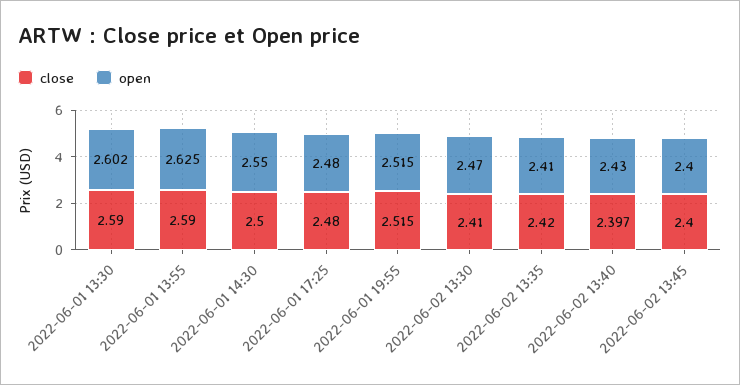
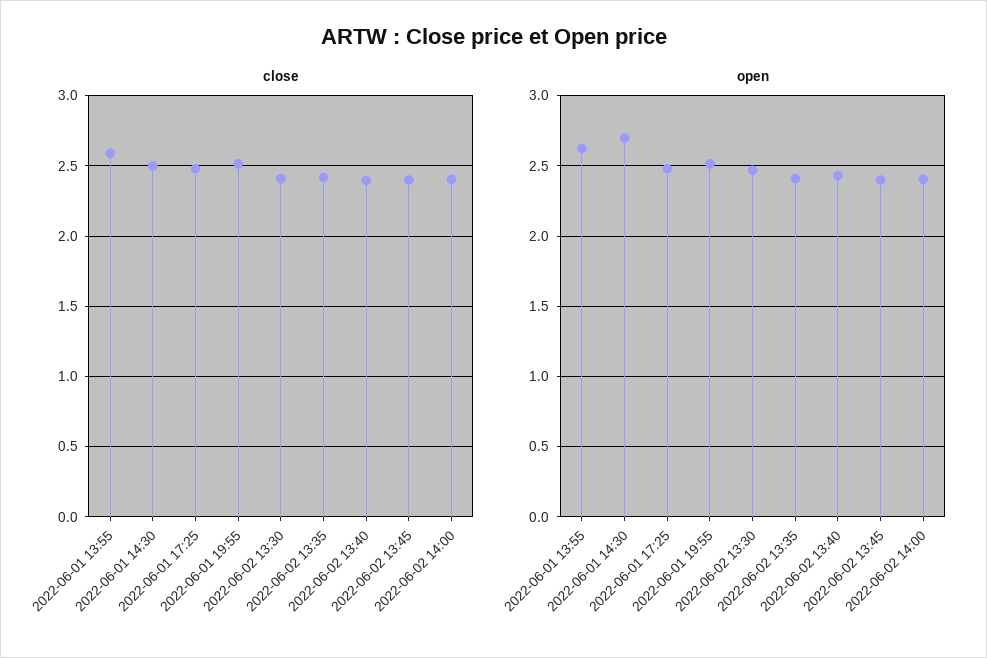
close, 2022-06-01 13:30: 2.59 -> none
open, 2022-06-01 13:30: 2.602 -> none
open, 2022-06-01 14:30: 2.55 -> 2.7
close, 2022-06-02 14:00: none -> 2.4
open, 2022-06-02 14:00: none -> 2.4

